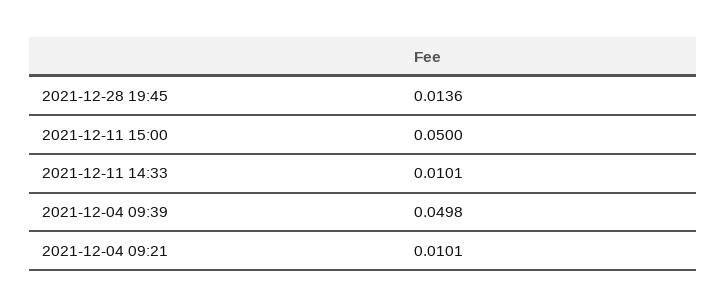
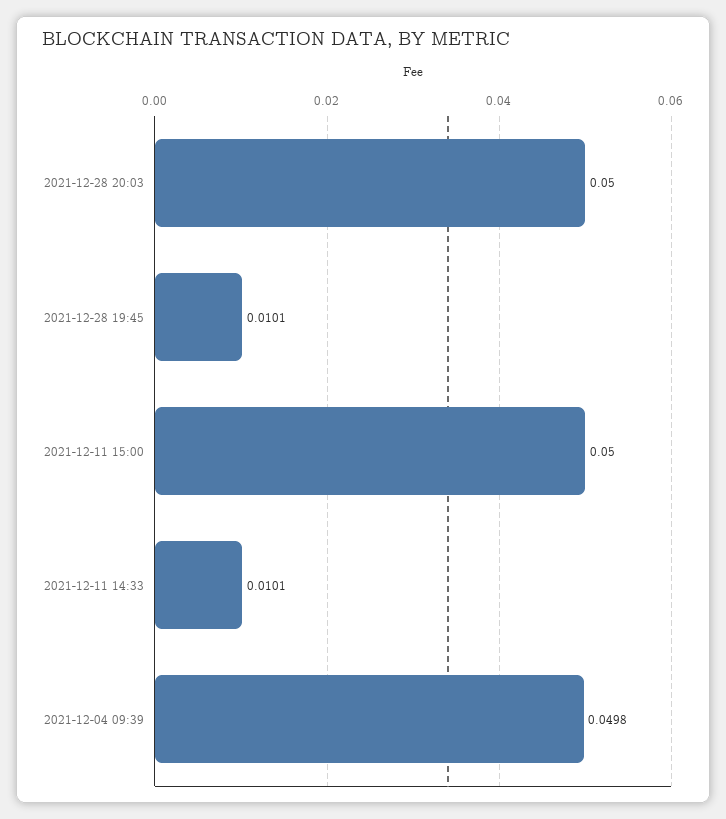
2021-12-28 19:45: 0.0136 -> 0.0101
2021-12-04 09:21: 0.0101 -> none
2021-12-28 20:03: none -> 0.05

